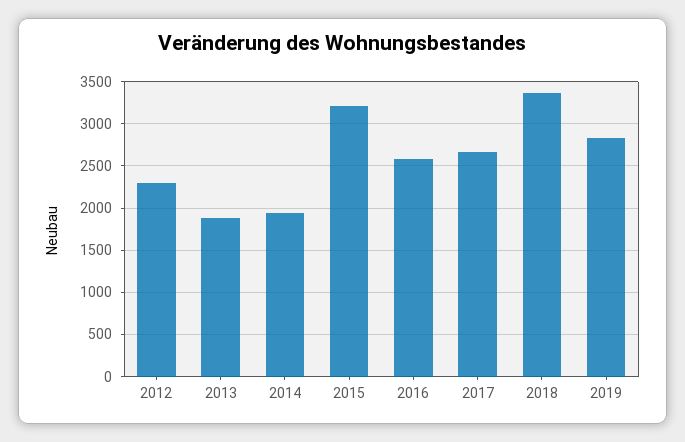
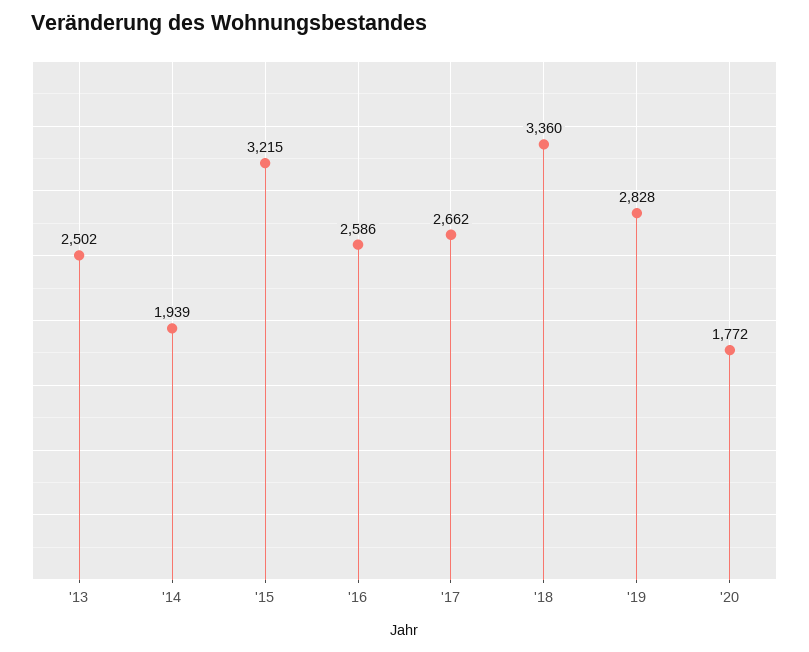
2012: 2300 -> none
2013: 1900 -> 2502
'20: none -> 1772

